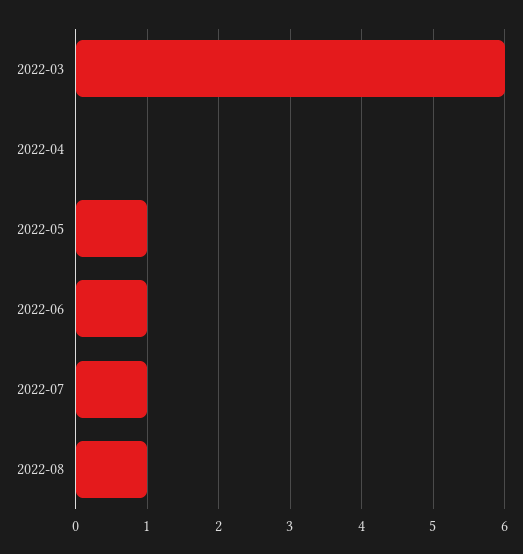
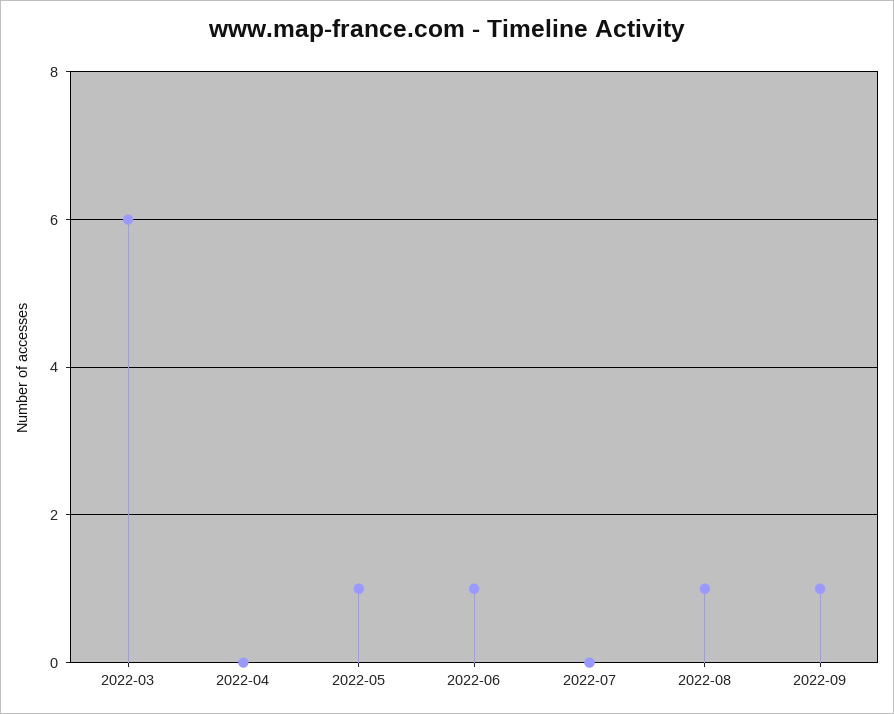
2022-07: 1 -> 0
2022-09: none -> 1

